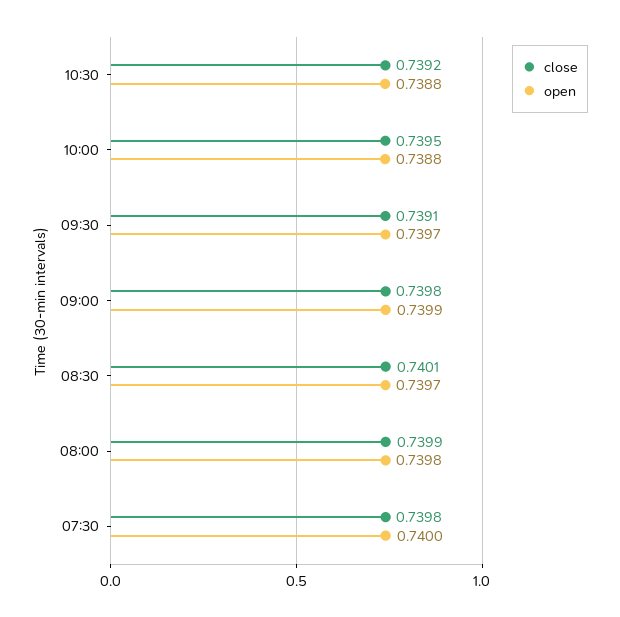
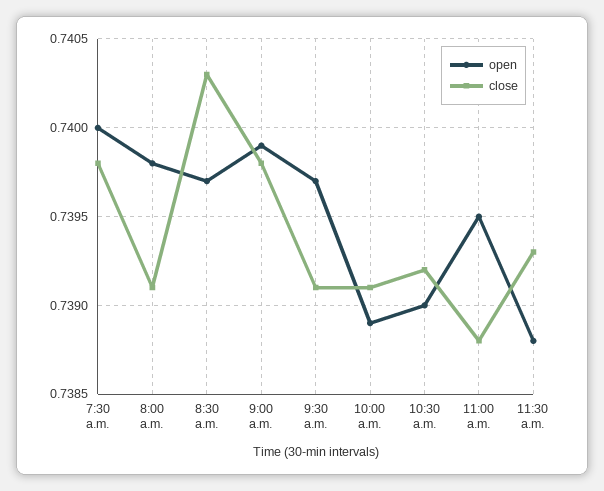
open, 10:30: 0.7388 -> 0.739
close, 10:00: 0.7395 -> 0.7391
open, 10:00: 0.7388 -> 0.7389
close, 08:30: 0.7401 -> 0.7403
close, 08:00: 0.7399 -> 0.7391
open, 11:00 a.m.: none -> 0.7395
close, 11:00 a.m.: none -> 0.7388
open, 11:30 a.m.: none -> 0.7388
close, 11:30 a.m.: none -> 0.7393

